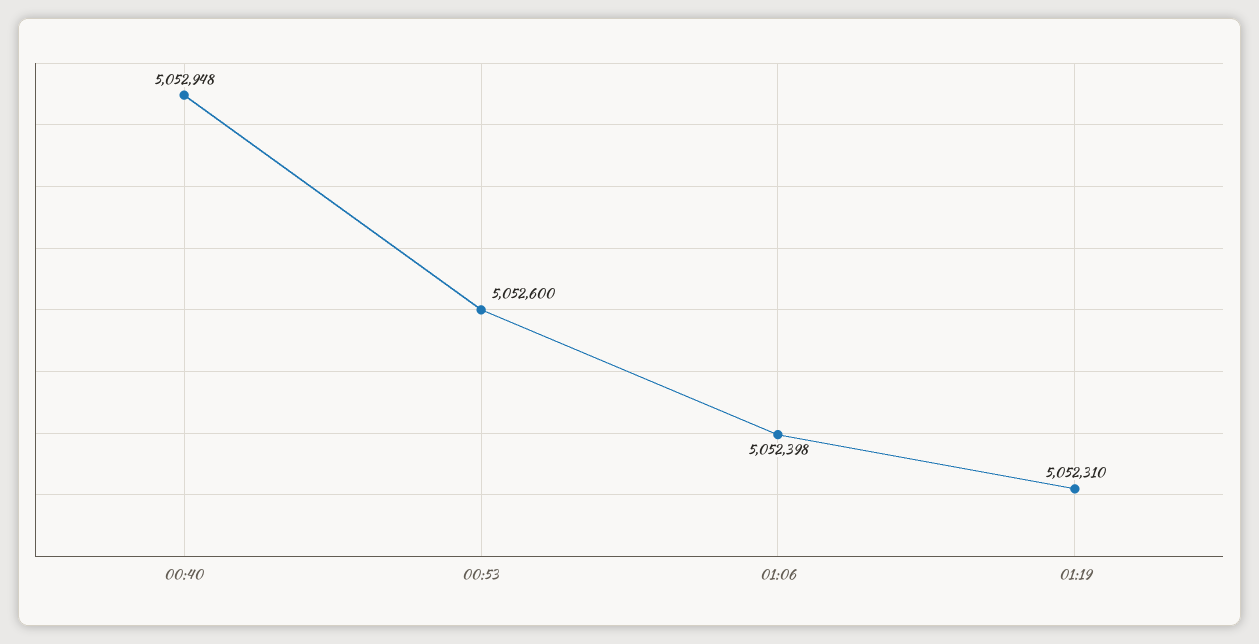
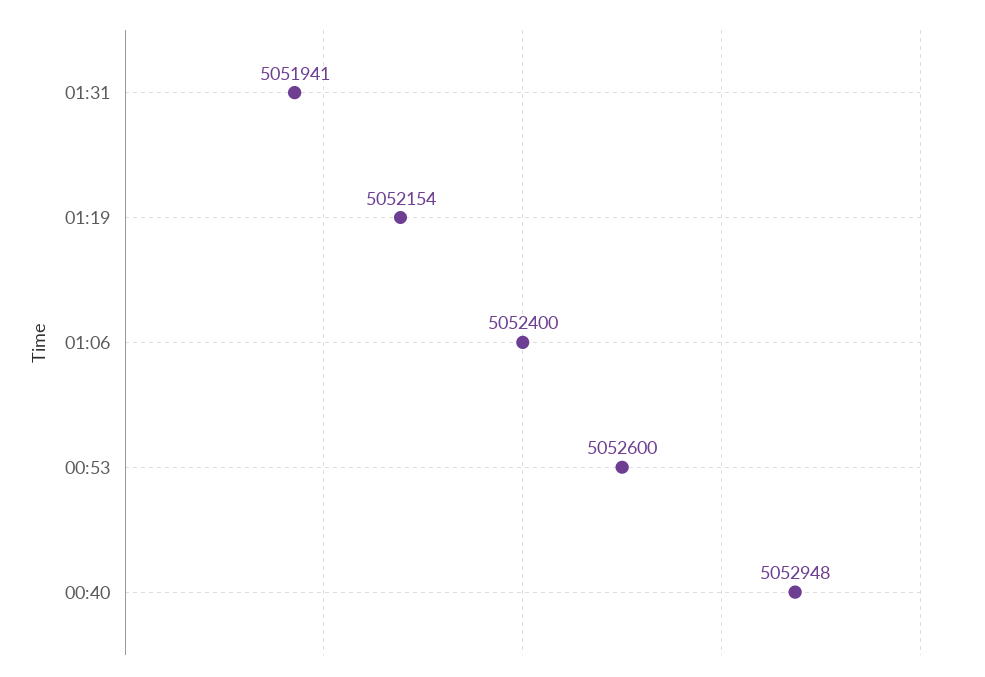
01:06: 5052398 -> 5052400
01:19: 5052310 -> 5052154
01:31: none -> 5051941

